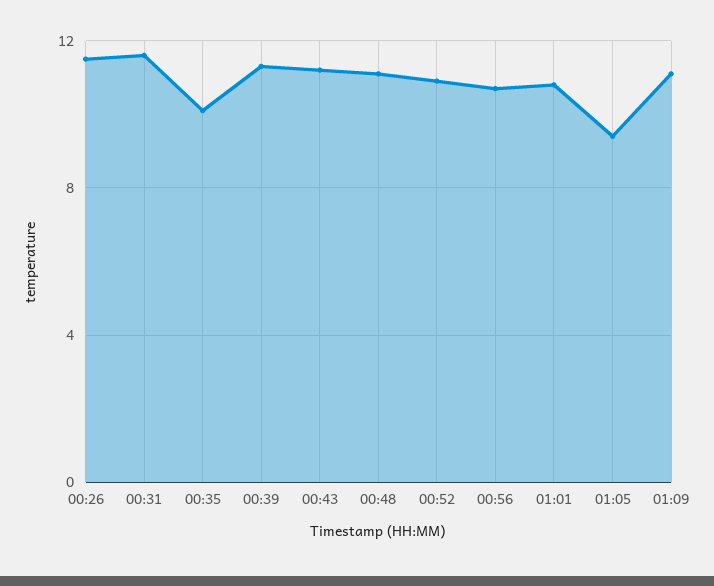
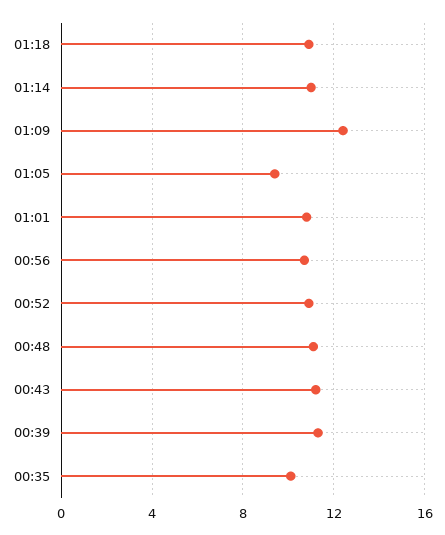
00:26: 11.5 -> none
00:31: 11.5 -> none
01:09: 11 -> 12.5
01:18: none -> 11
01:14: none -> 11

